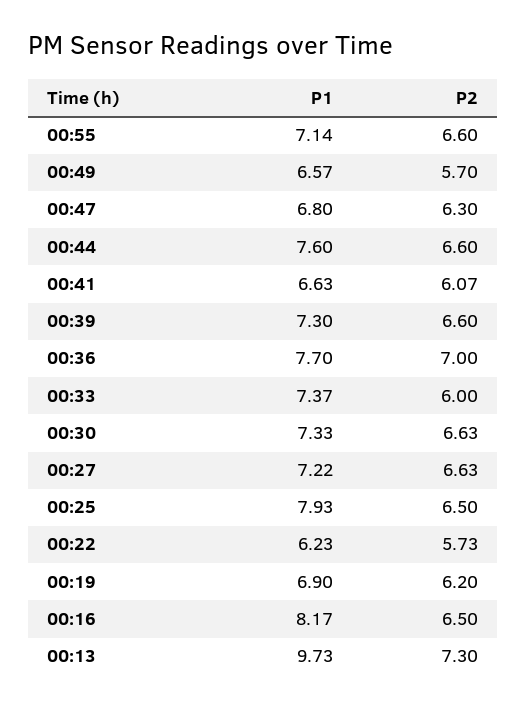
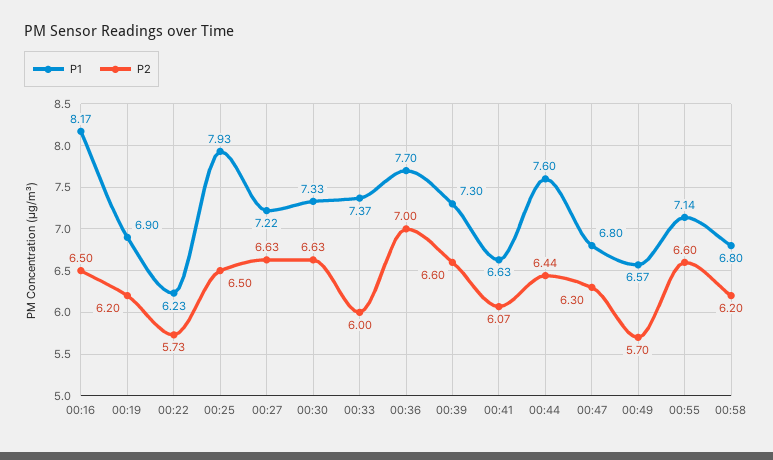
P2, 00:44: 6.6 -> 6.44
P1, 00:13: 9.73 -> none
P2, 00:13: 7.3 -> none
P1, 00:58: none -> 6.8
P2, 00:58: none -> 6.2

